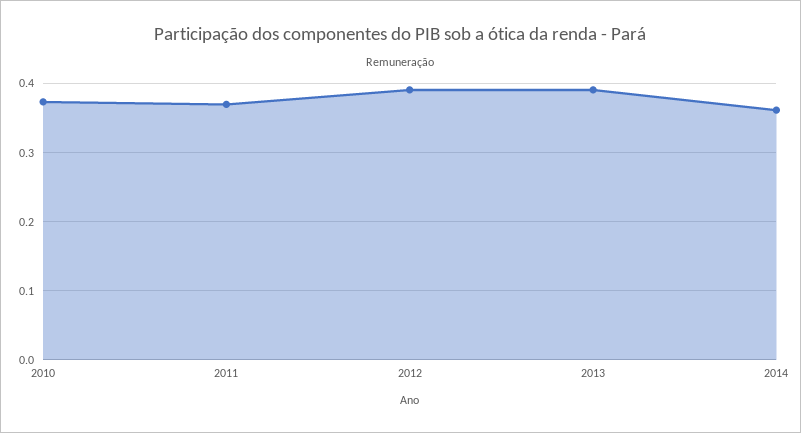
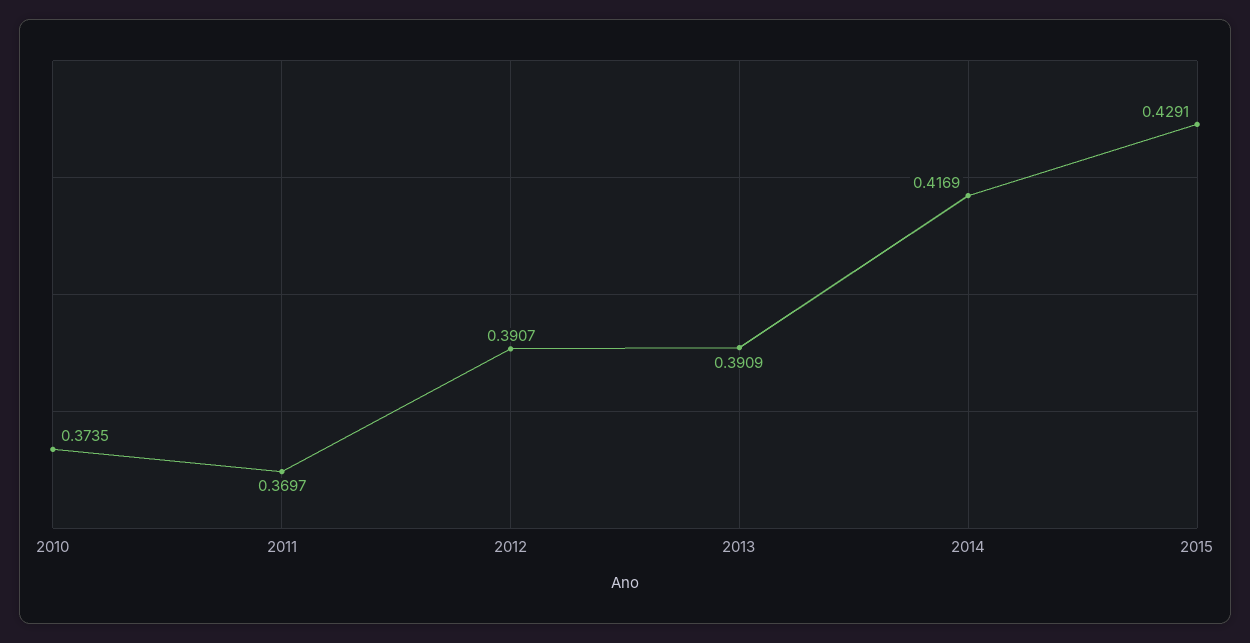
2014: 0.36 -> 0.4169
2015: none -> 0.4291

